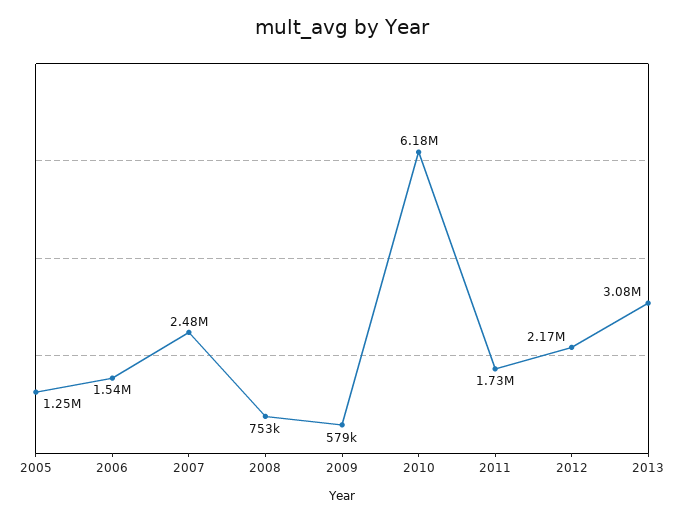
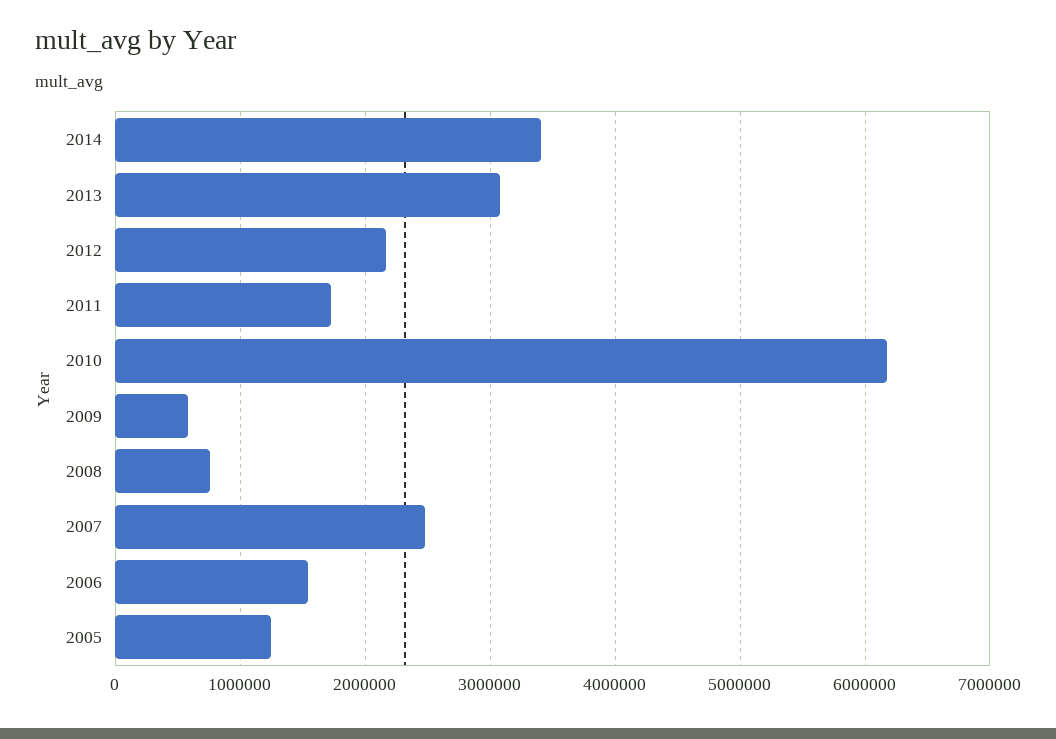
2014: none -> 3400000

